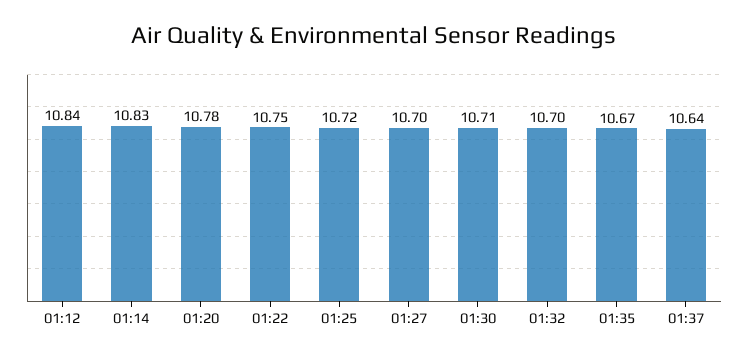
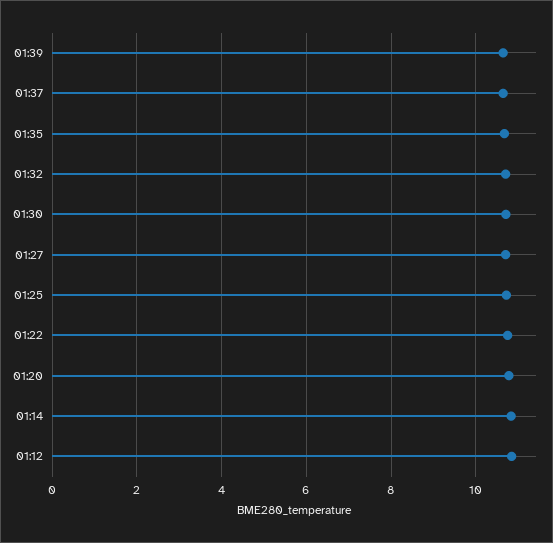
01:39: none -> 10.6

